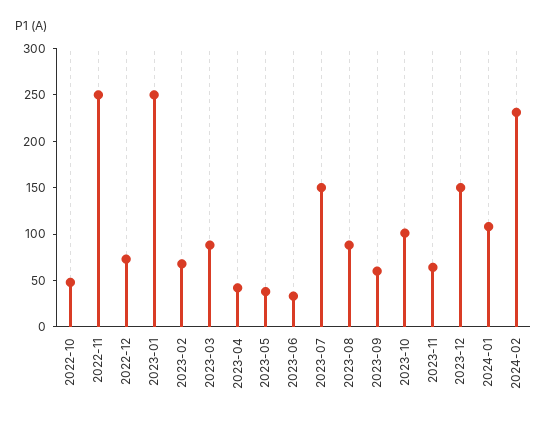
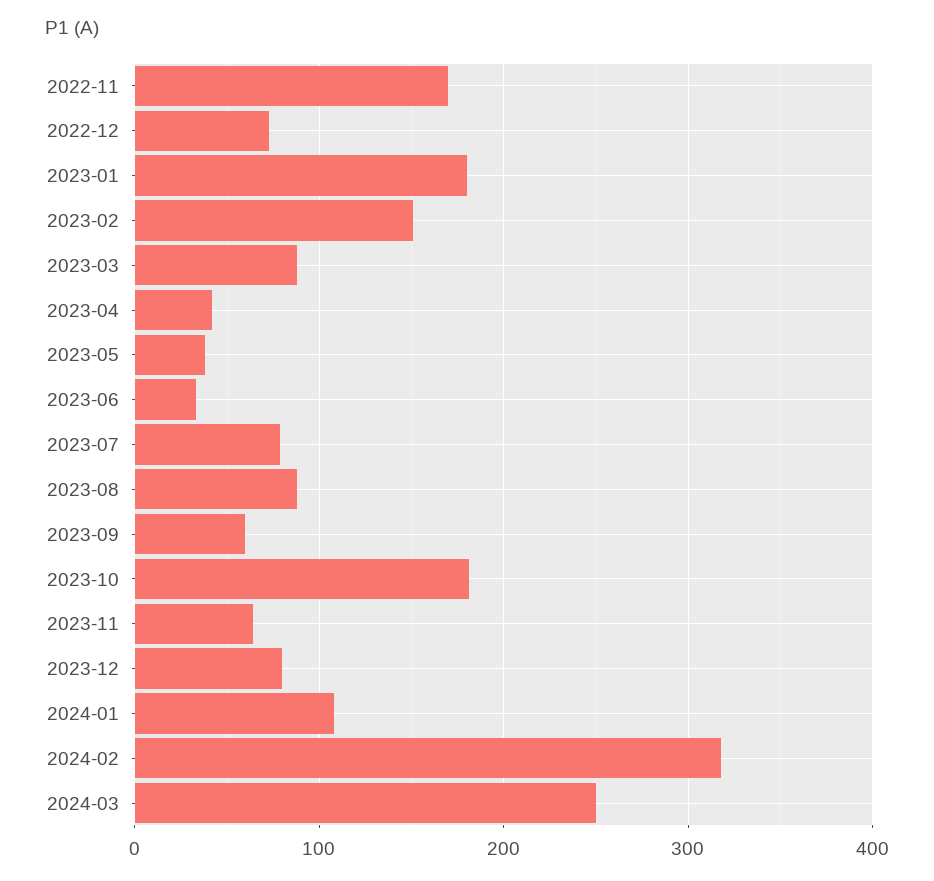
2022-10: 50 -> none
2022-11: 250 -> 170
2023-01: 250 -> 180
2023-02: 70 -> 150
2023-07: 150 -> 80
2023-10: 100 -> 180
2023-12: 150 -> 80
2024-02: 230 -> 320
2024-03: none -> 250

